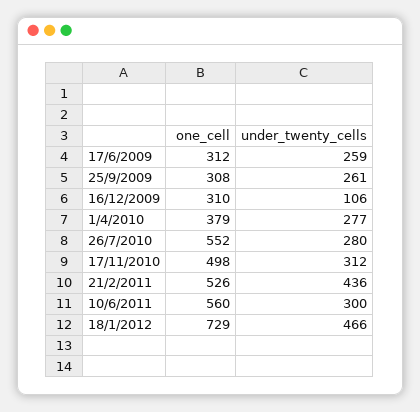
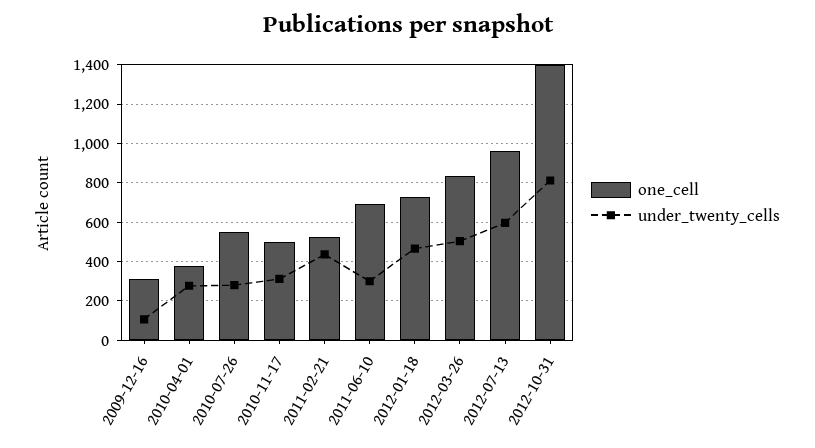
one_cell, 17/6/2009: 312 -> none
under_twenty_cells, 17/6/2009: 259 -> none
one_cell, 25/9/2009: 308 -> none
under_twenty_cells, 25/9/2009: 261 -> none
one_cell, 10/6/2011: 560 -> 700
one_cell, 2012-03-26: none -> 850
under_twenty_cells, 2012-03-26: none -> 500
one_cell, 2012-07-13: none -> 950
under_twenty_cells, 2012-07-13: none -> 600
one_cell, 2012-10-31: none -> 1400
under_twenty_cells, 2012-10-31: none -> 800

